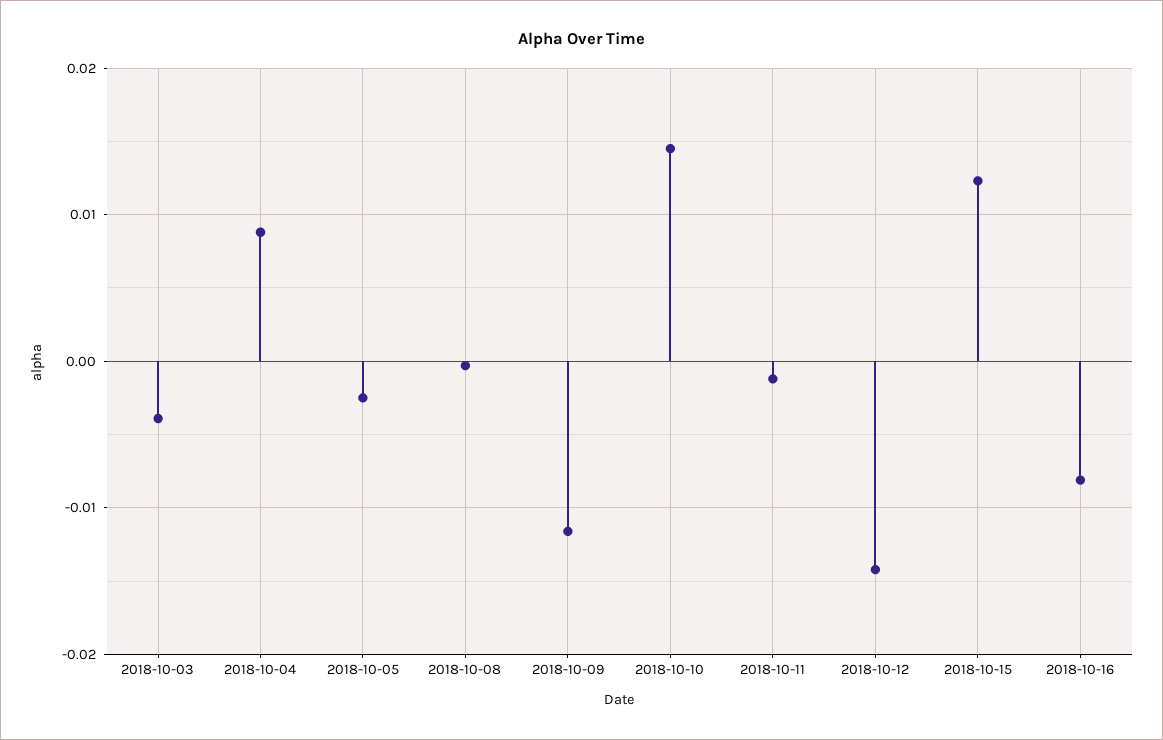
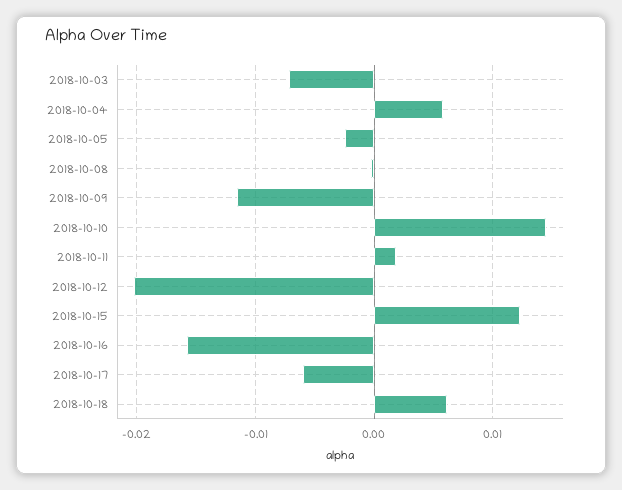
2018-10-03: -0.004 -> -0.007
2018-10-04: 0.009 -> 0.006
2018-10-11: -0.001 -> 0.002
2018-10-12: -0.014 -> -0.02
2018-10-16: -0.008 -> -0.016
2018-10-17: none -> -0.006
2018-10-18: none -> 0.006

